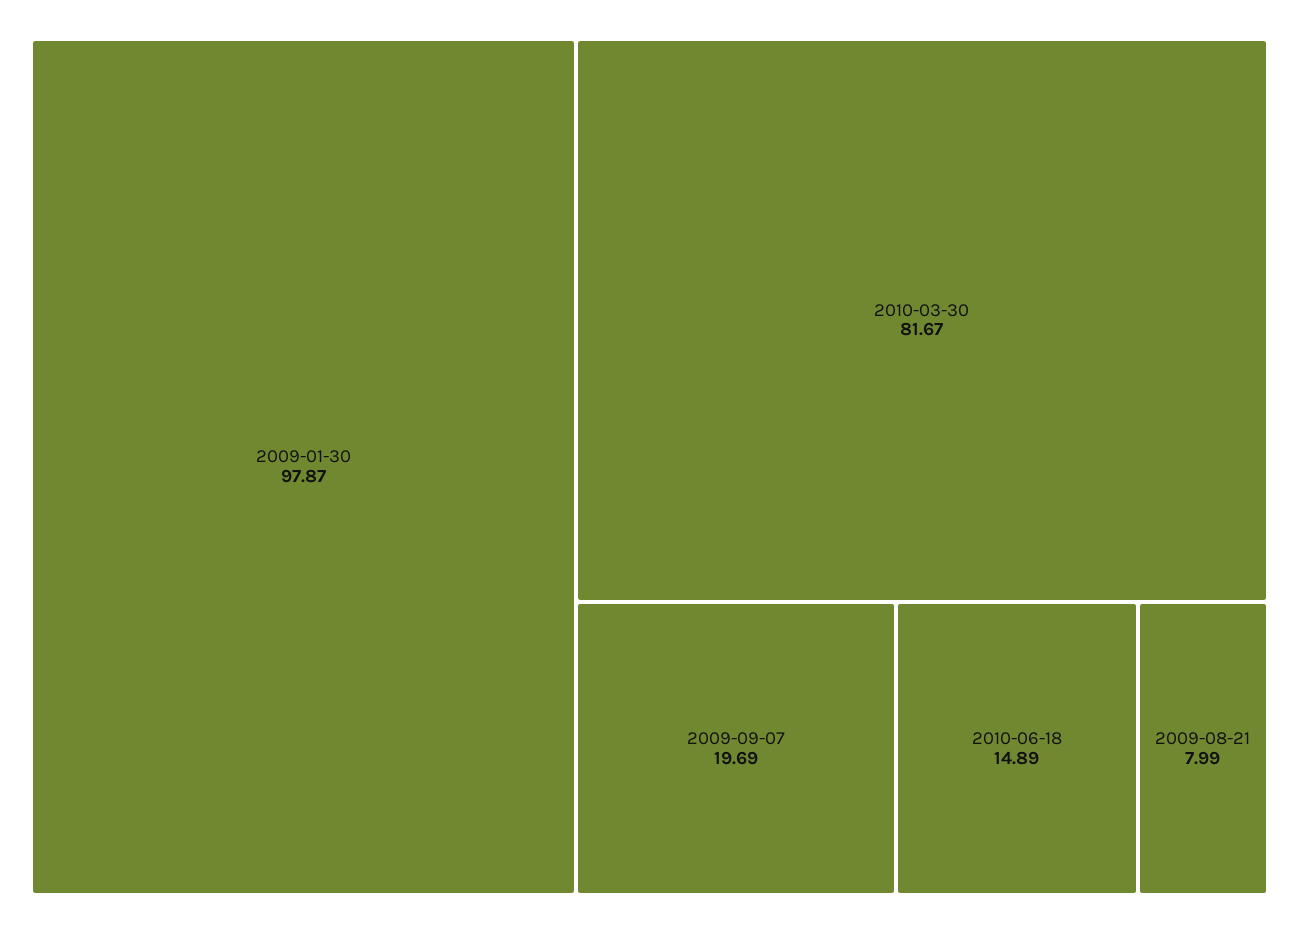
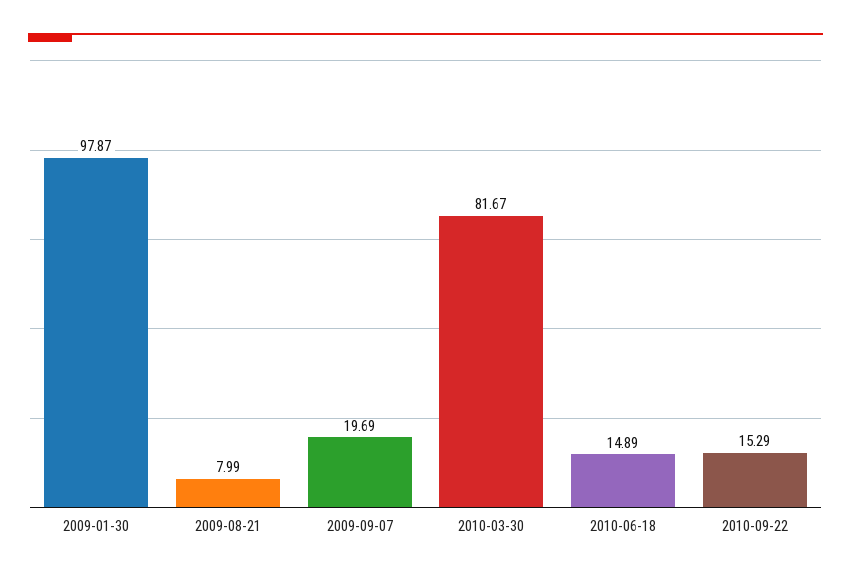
2010-09-22: none -> 15.29

